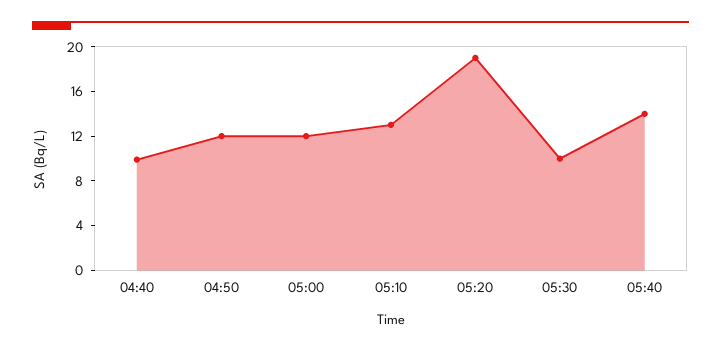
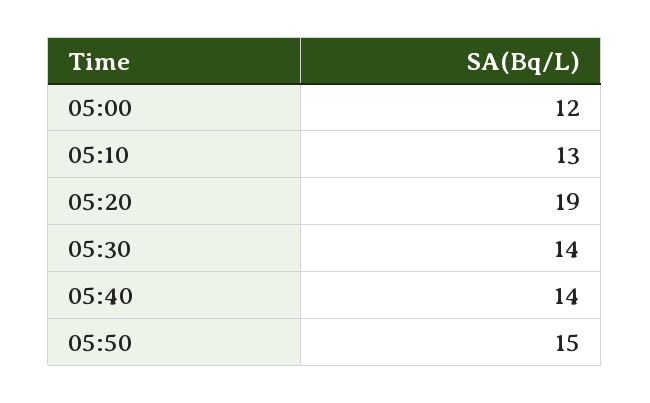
04:40: 10 -> none
04:50: 12 -> none
05:30: 10 -> 14
05:50: none -> 15

